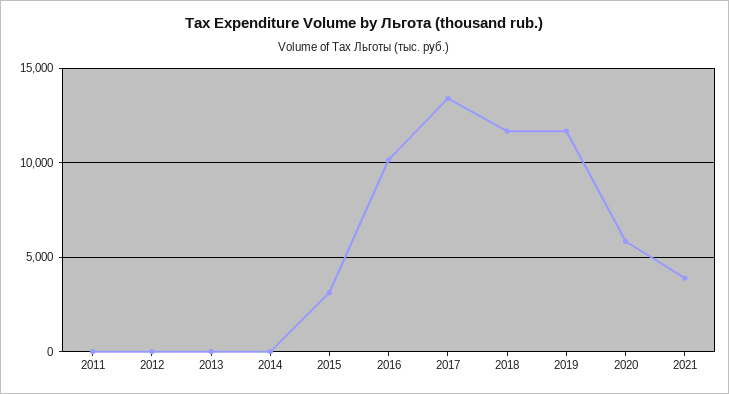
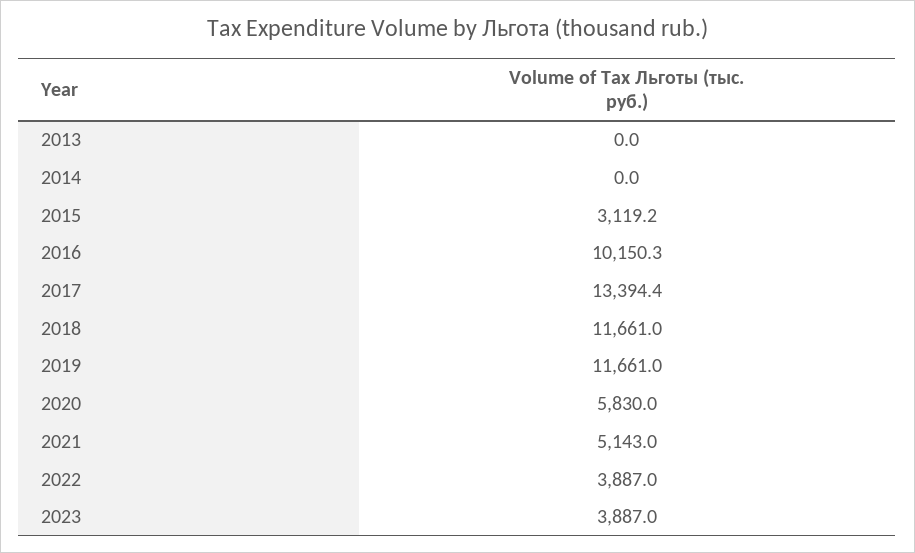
2011: 0 -> none
2012: 0 -> none
2021: 4000 -> 5143
2022: none -> 3887
2023: none -> 3887

